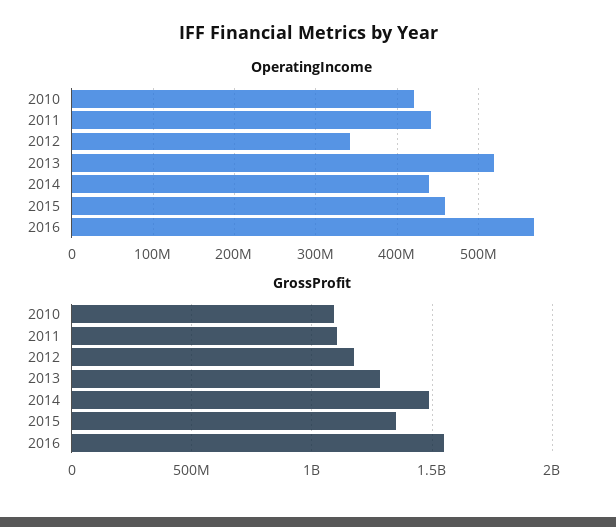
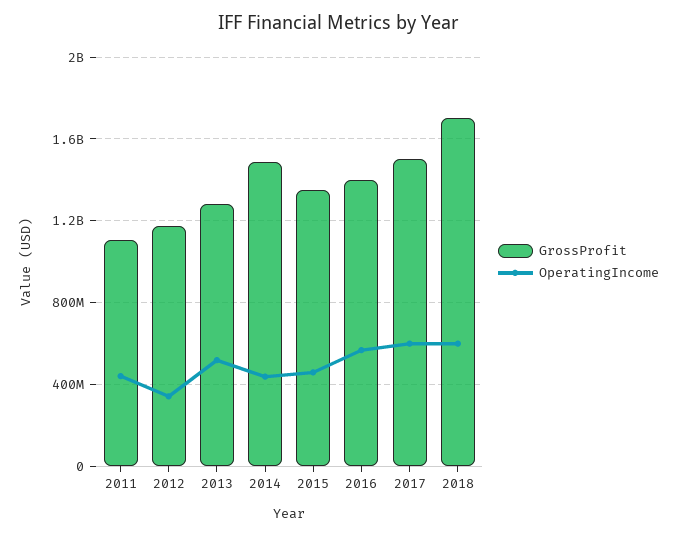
OperatingIncome, 2010: 420000000 -> none
GrossProfit, 2010: 1100000000 -> none
GrossProfit, 2016: 1550000000 -> 1400000000
GrossProfit, 2017: none -> 1500000000
OperatingIncome, 2017: none -> 600000000
GrossProfit, 2018: none -> 1700000000
OperatingIncome, 2018: none -> 600000000

